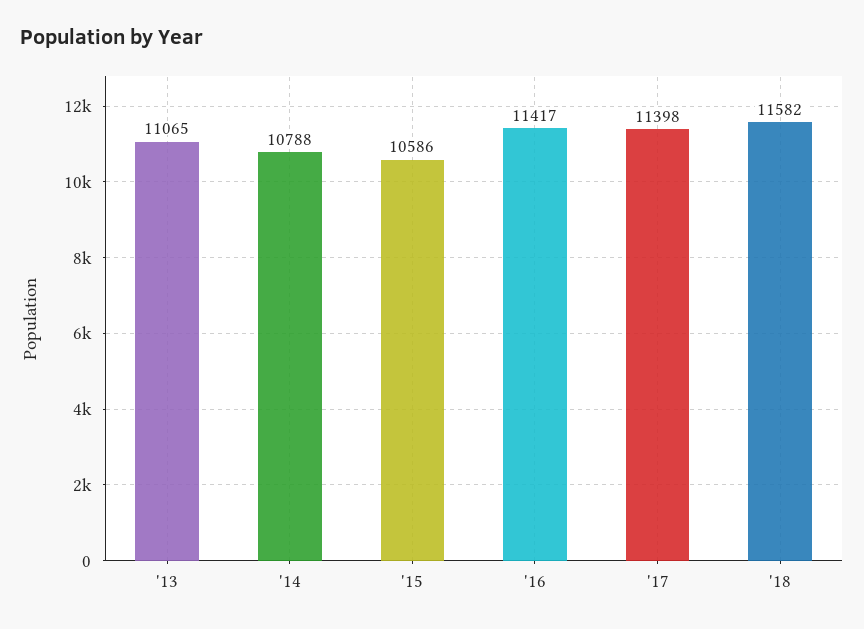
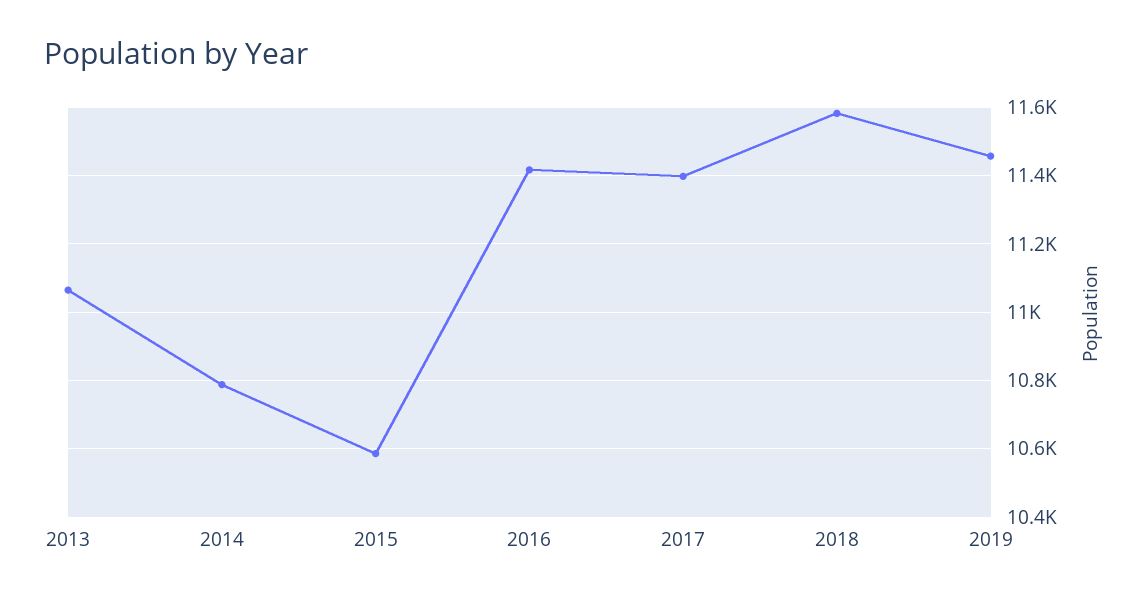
2019: none -> 11460

